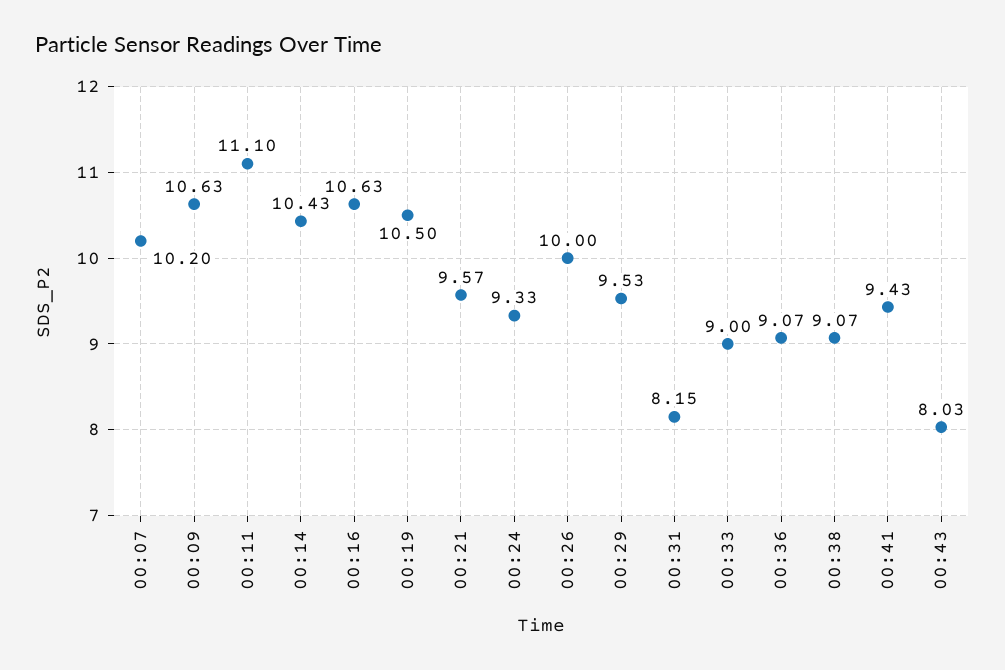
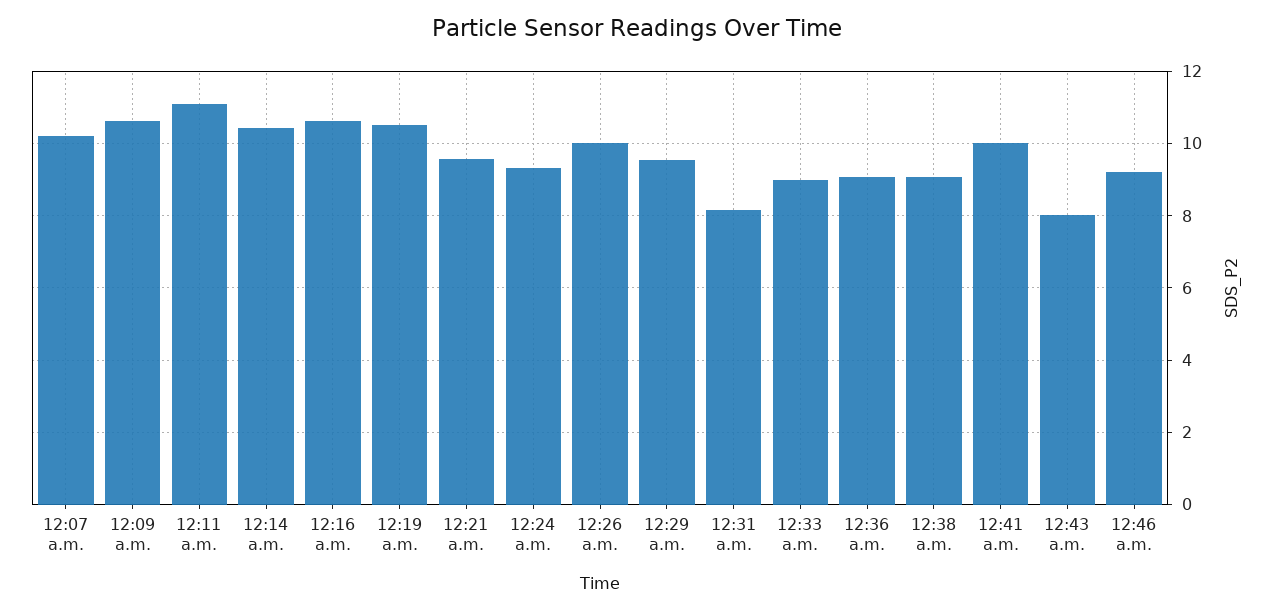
00:41: 9.43 -> 10
12:46 a.m.: none -> 9.2

